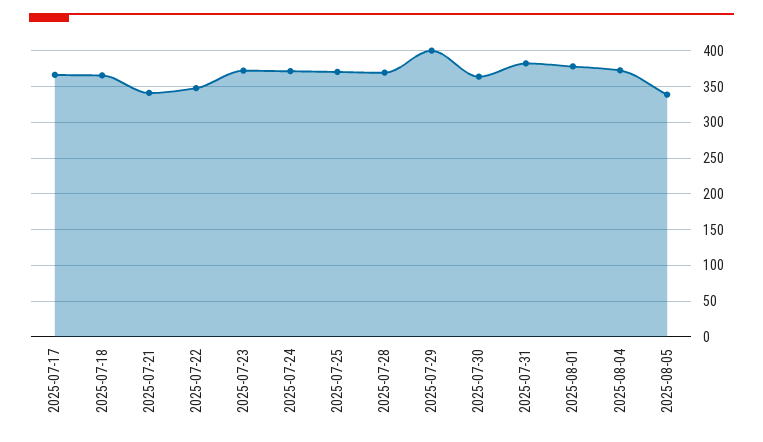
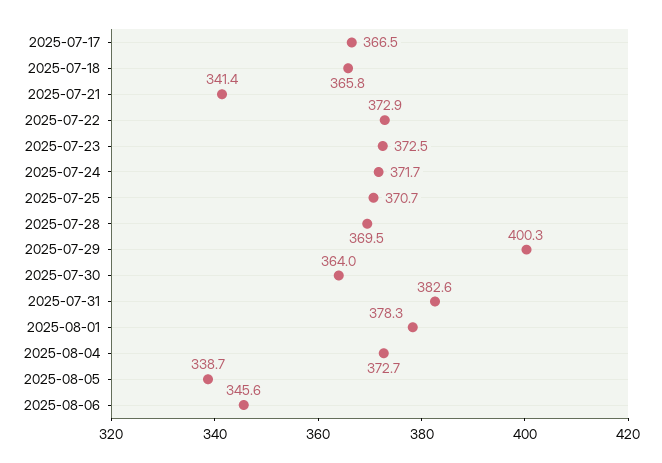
2025-07-22: 350 -> 372.9
2025-08-06: none -> 345.6

